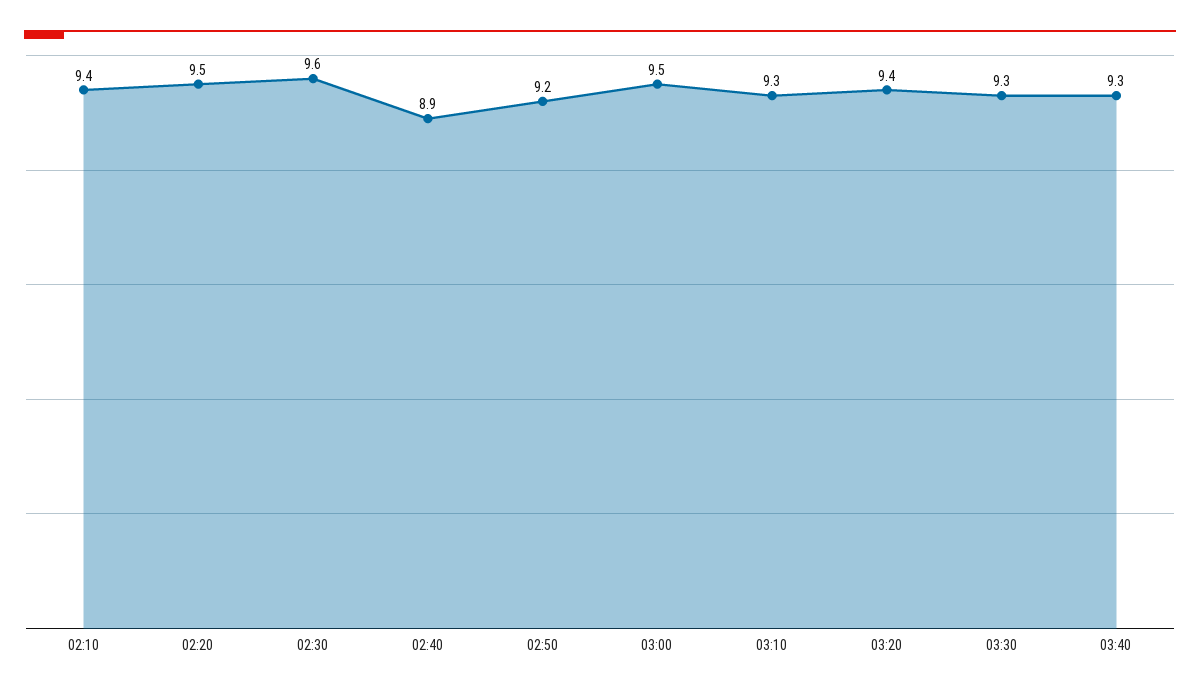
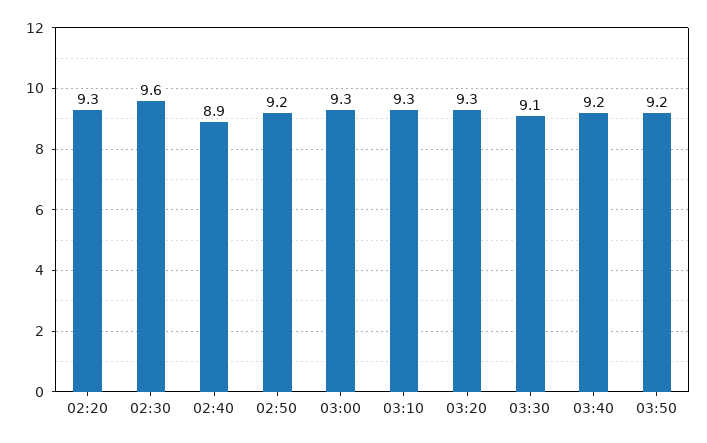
02:10: 9.4 -> none
02:20: 9.5 -> 9.3
03:00: 9.5 -> 9.3
03:20: 9.4 -> 9.3
03:30: 9.3 -> 9.1
03:40: 9.3 -> 9.2
03:50: none -> 9.2

